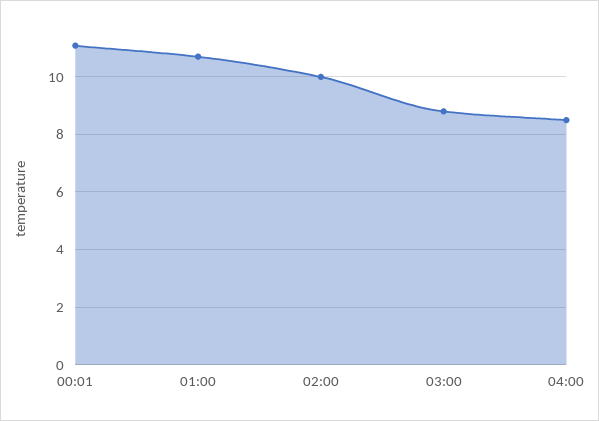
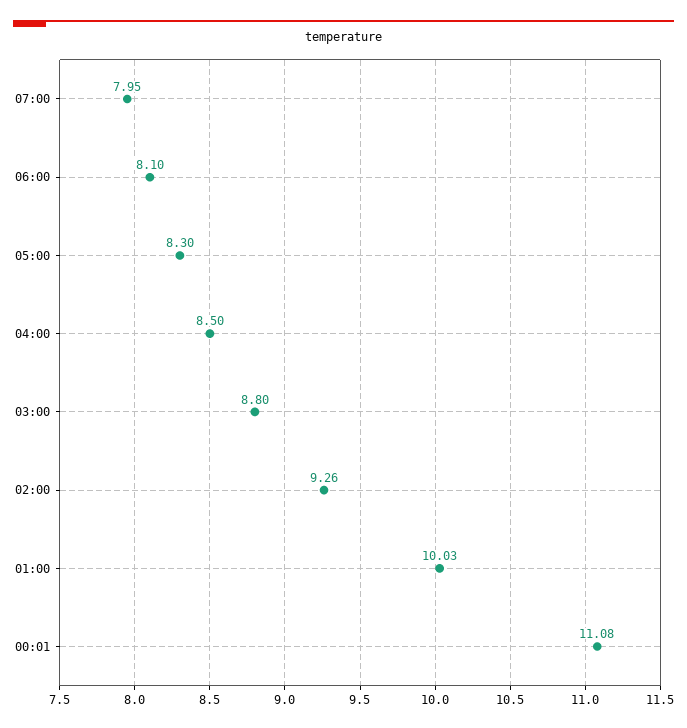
01:00: 10.75 -> 10.03
02:00: 10 -> 9.26
07:00: none -> 7.95
06:00: none -> 8.1
05:00: none -> 8.3

